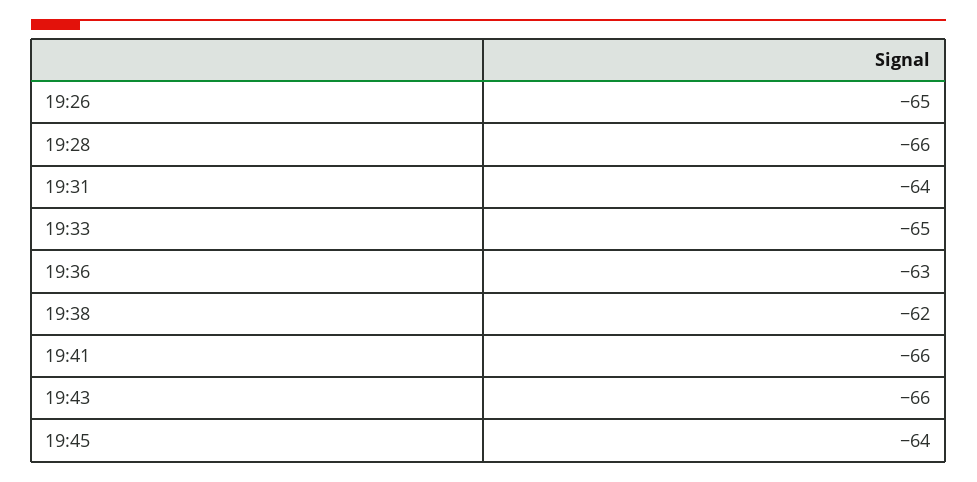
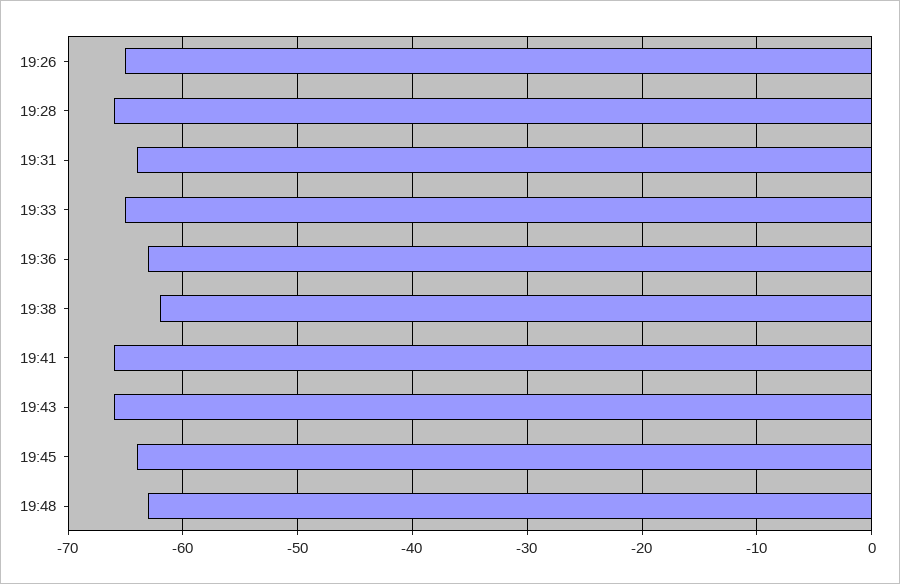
19:48: none -> -63

